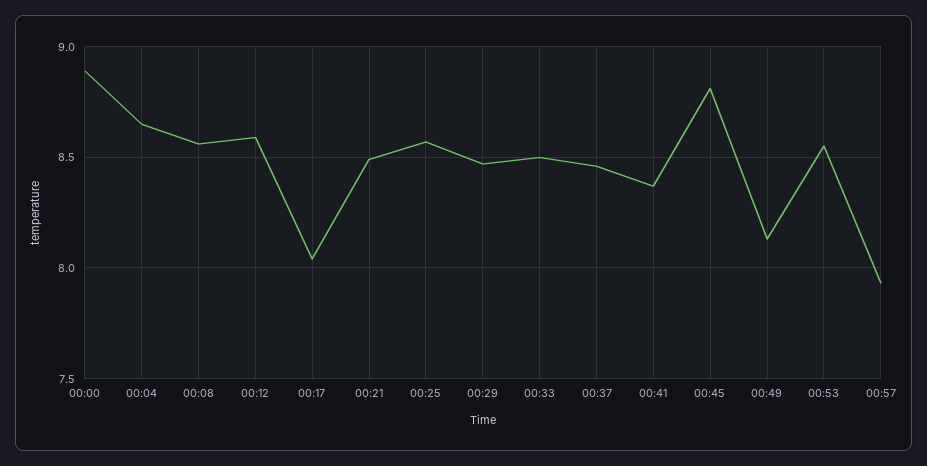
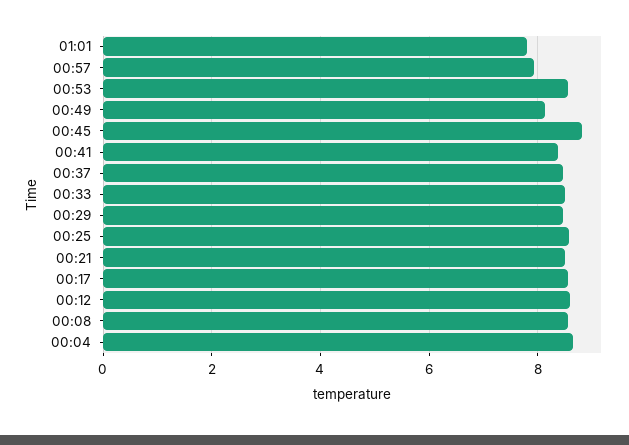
00:00: 8.9 -> none
00:17: 8.05 -> 8.6
01:01: none -> 7.8

